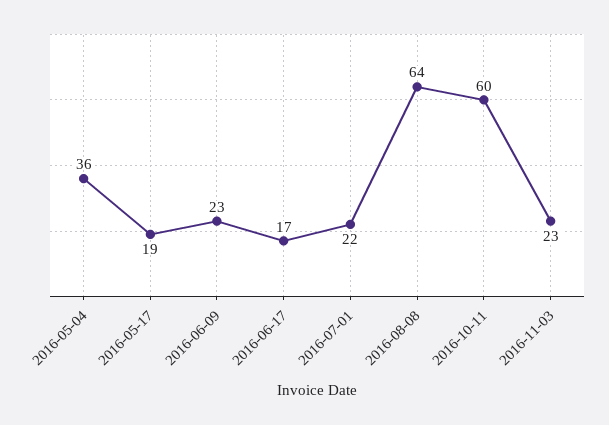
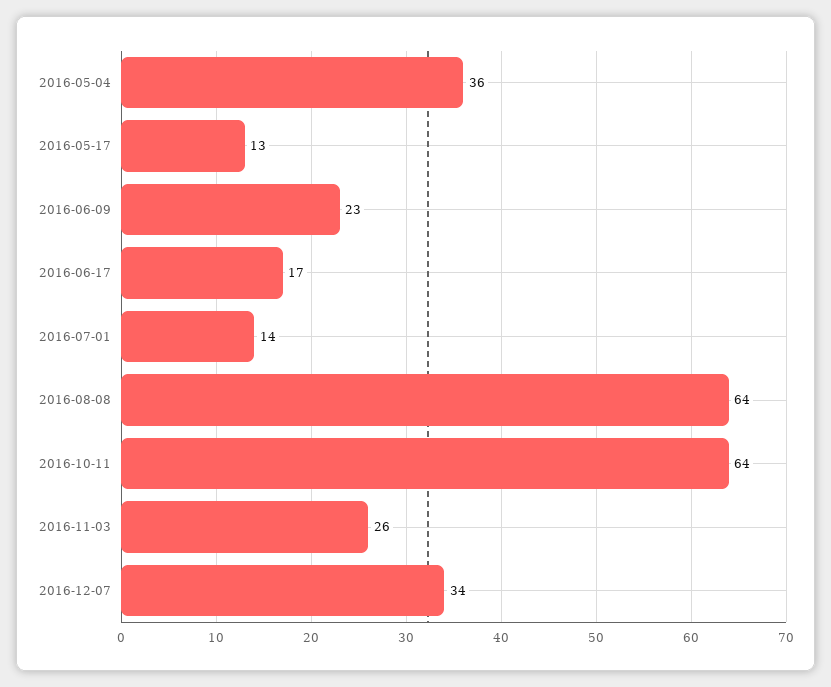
2016-05-17: 19 -> 13
2016-07-01: 22 -> 14
2016-10-11: 60 -> 64
2016-11-03: 23 -> 26
2016-12-07: none -> 34

